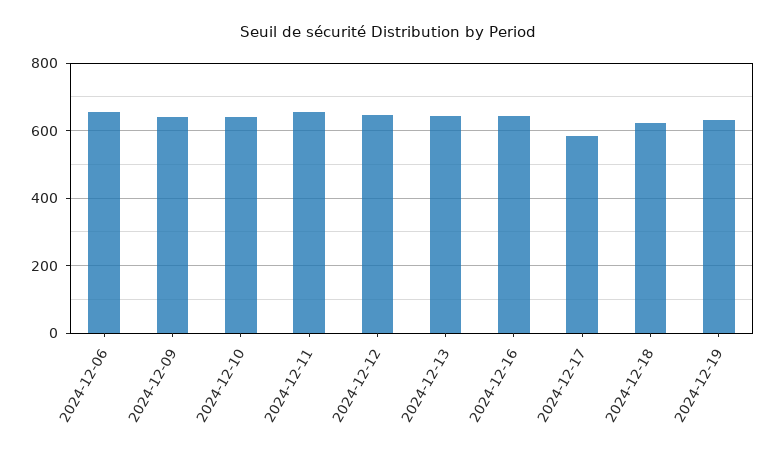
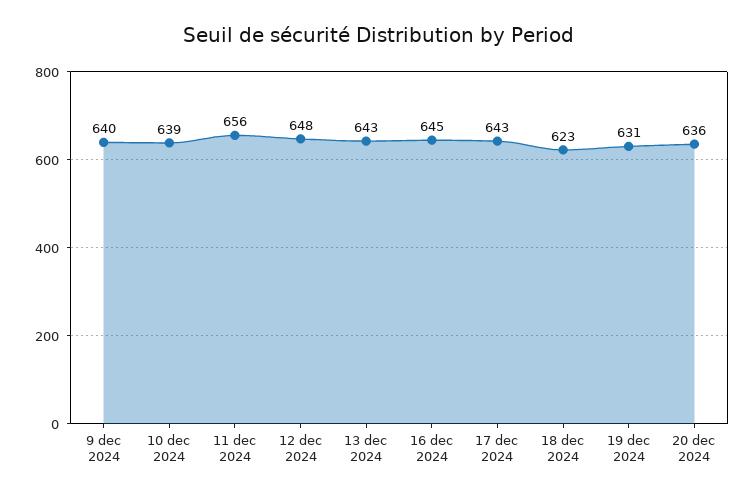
2024-12-06: 660 -> none
2024-12-17: 580 -> 643
20 dec 2024: none -> 636

